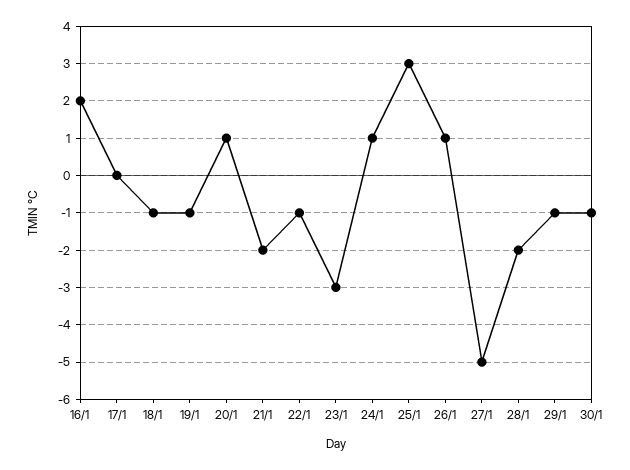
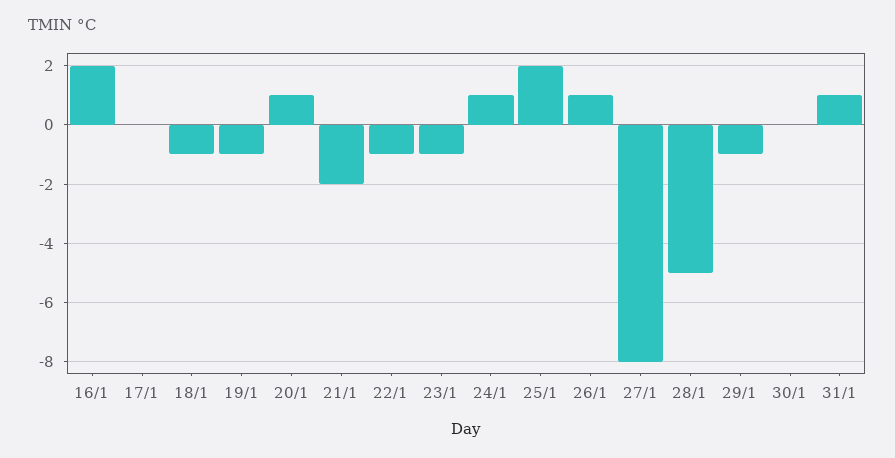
23/1: -3 -> -1
25/1: 3 -> 2
27/1: -5 -> -8
28/1: -2 -> -5
30/1: -1 -> 0
31/1: none -> 1

